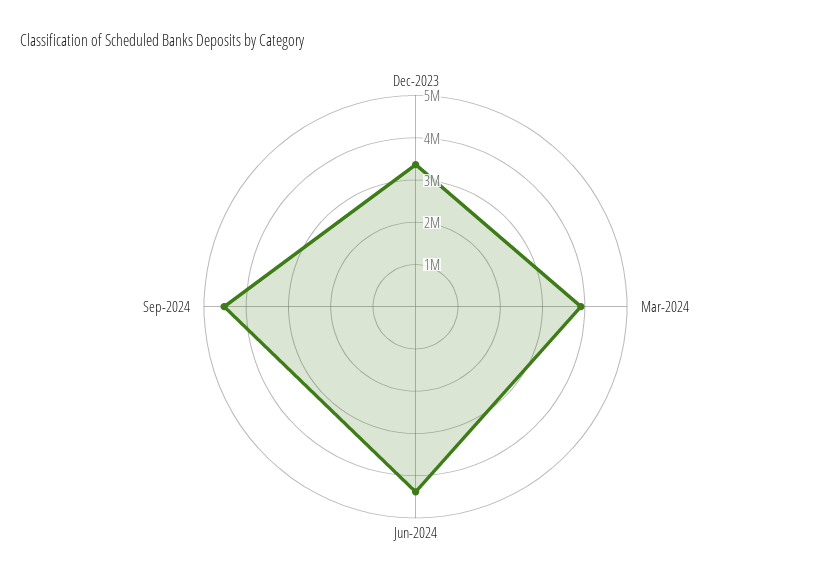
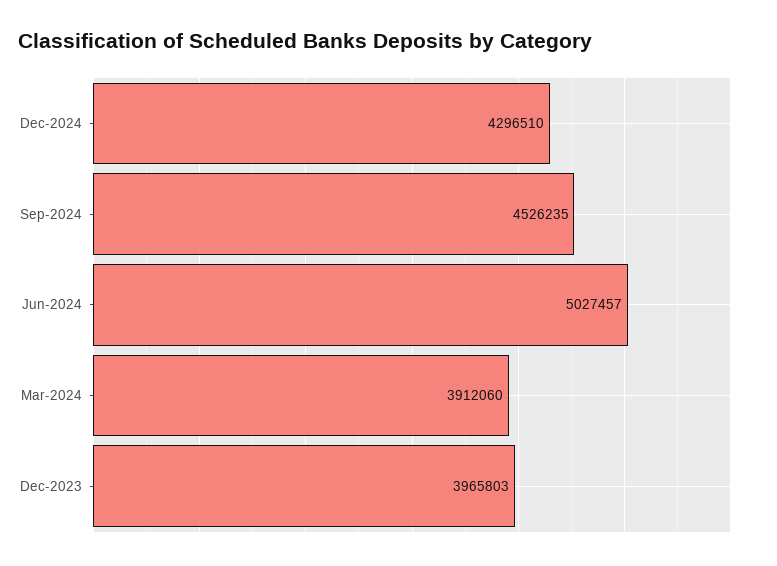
Dec-2023: 3400000 -> 3965803
Jun-2024: 4400000 -> 5027457
Dec-2024: none -> 4296510

